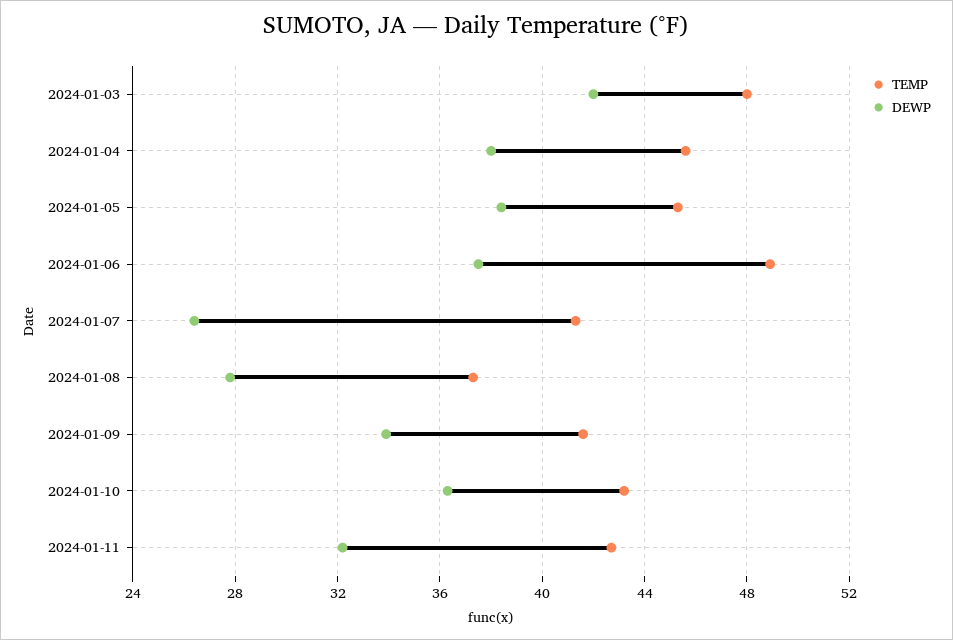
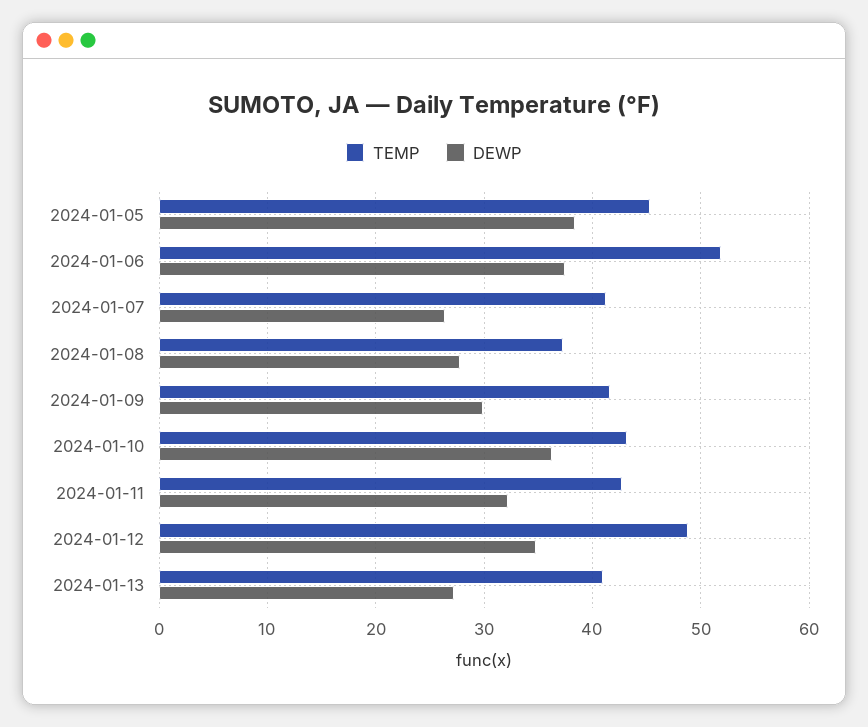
TEMP, 2024-01-03: 48 -> none
DEWP, 2024-01-03: 42 -> none
TEMP, 2024-01-04: 45.5 -> none
DEWP, 2024-01-04: 38 -> none
TEMP, 2024-01-06: 49 -> 52
DEWP, 2024-01-09: 34 -> 30
TEMP, 2024-01-12: none -> 49
DEWP, 2024-01-12: none -> 35
TEMP, 2024-01-13: none -> 41
DEWP, 2024-01-13: none -> 27

